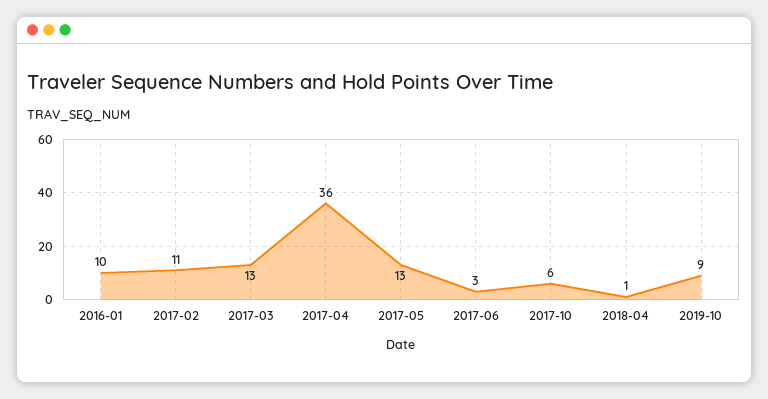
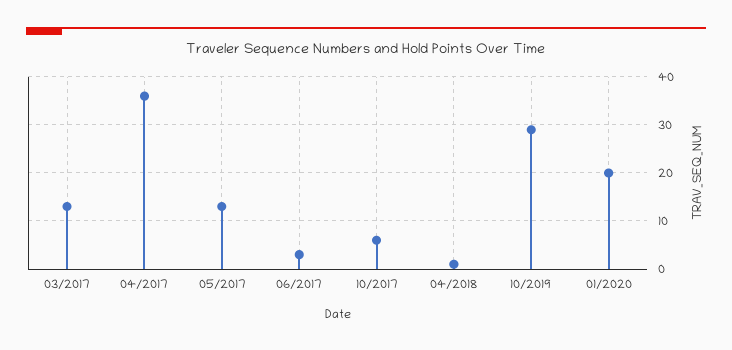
2016-01: 10 -> none
2017-02: 11 -> none
2019-10: 9 -> 30
01/2020: none -> 20

